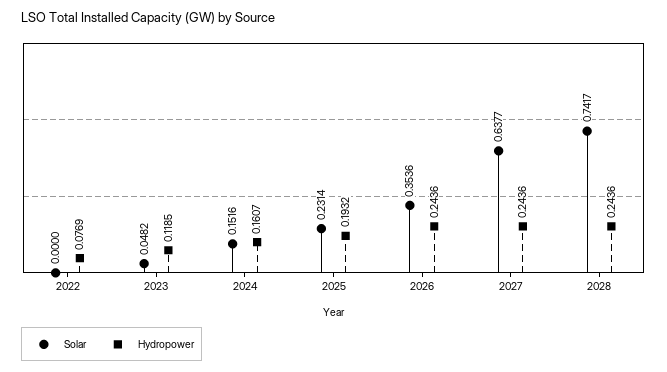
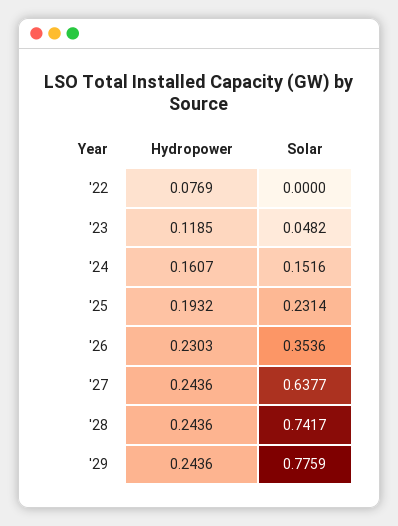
Hydropower, 2026: 0.2436 -> 0.2303
Hydropower, '29: none -> 0.2436
Solar, '29: none -> 0.7759

